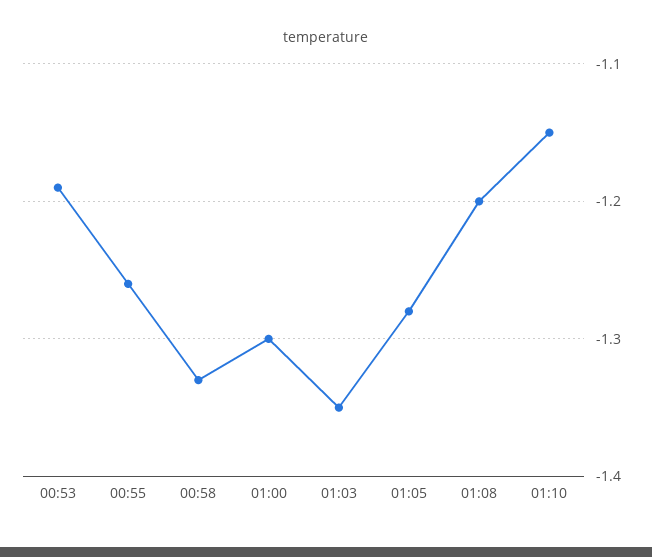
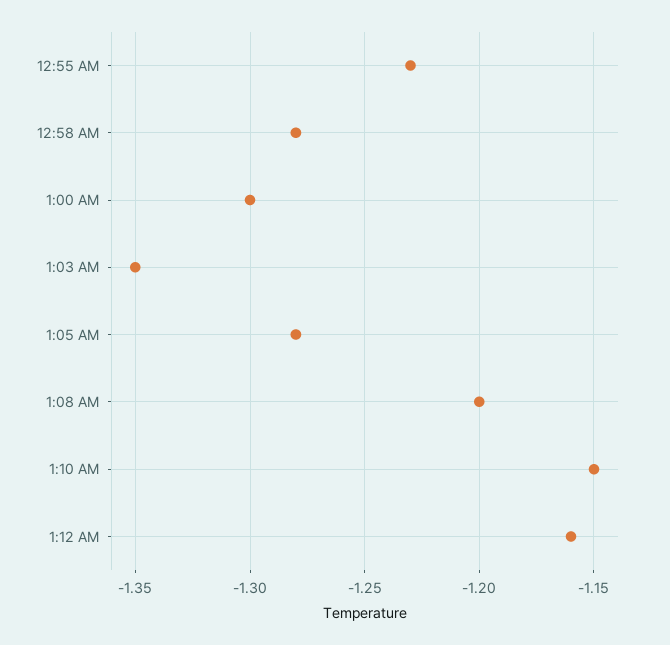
00:53: -1.19 -> none
00:55: -1.26 -> -1.23
00:58: -1.33 -> -1.28
1:12 AM: none -> -1.16

